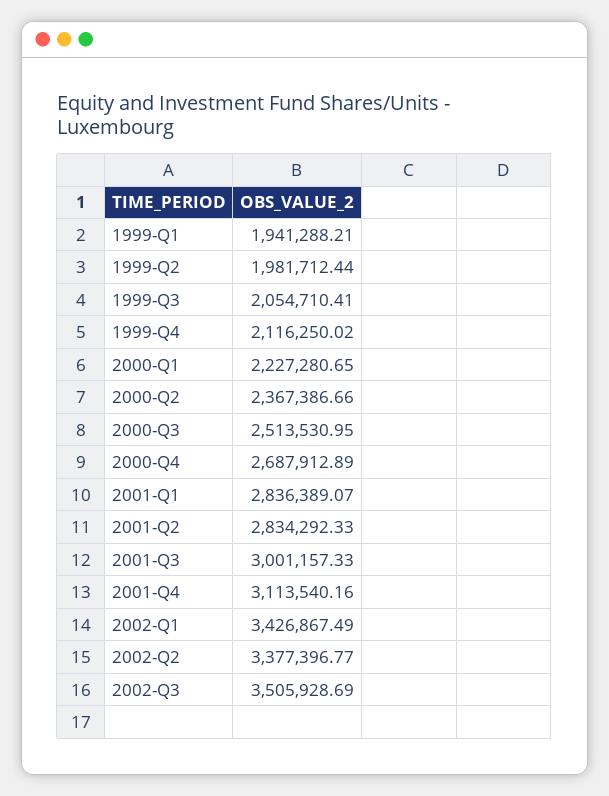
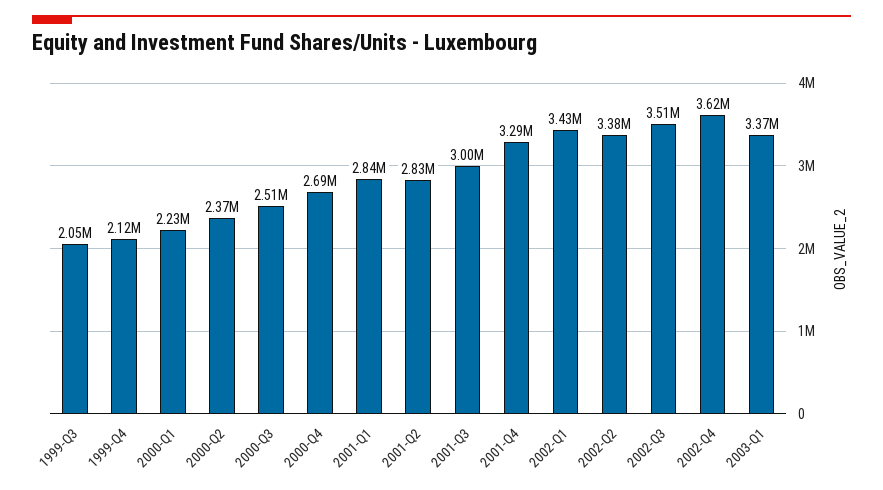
1999-Q1: 1941288.21 -> none
1999-Q2: 1981712.44 -> none
2001-Q4: 3113540.16 -> 3290000
2002-Q4: none -> 3620000
2003-Q1: none -> 3370000

